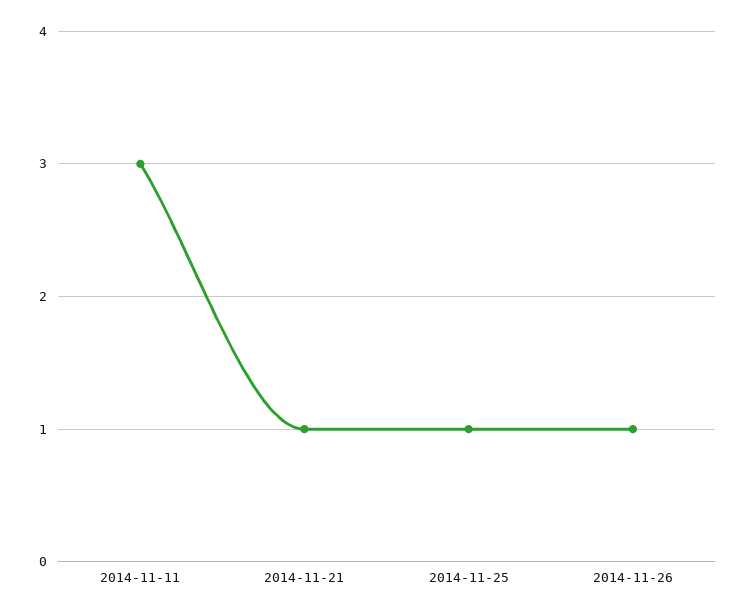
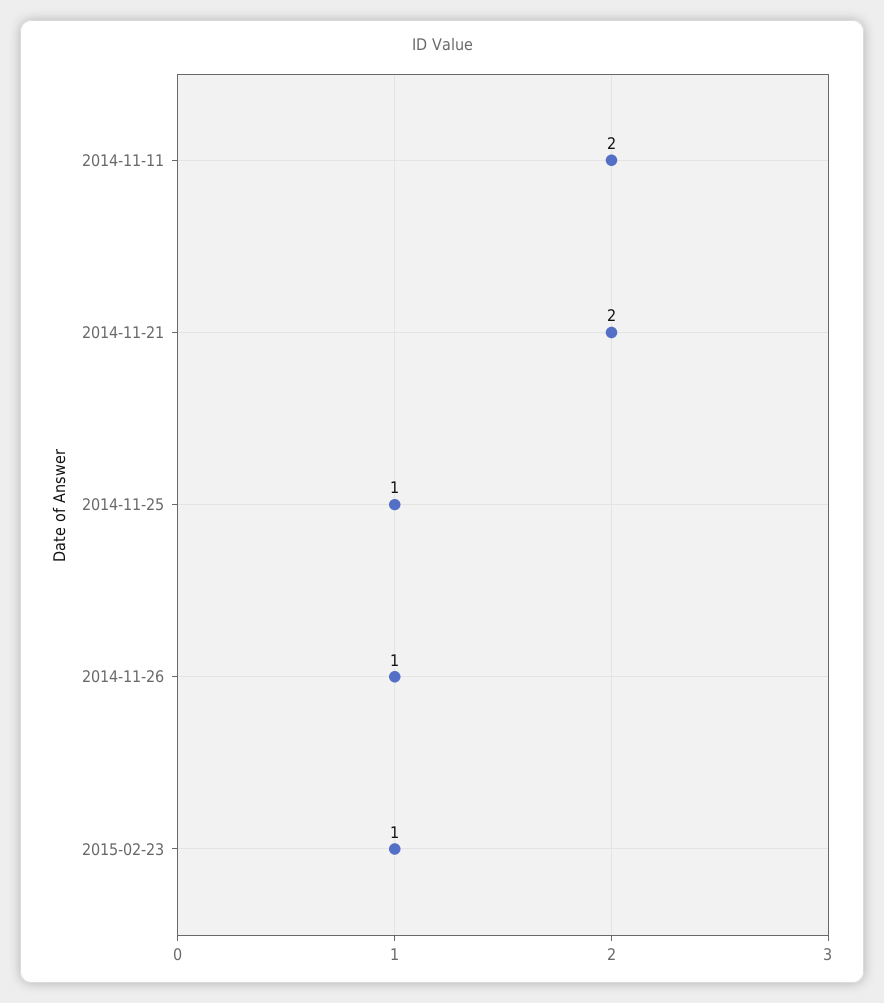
2014-11-11: 3 -> 2
2014-11-21: 1 -> 2
2015-02-23: none -> 1

